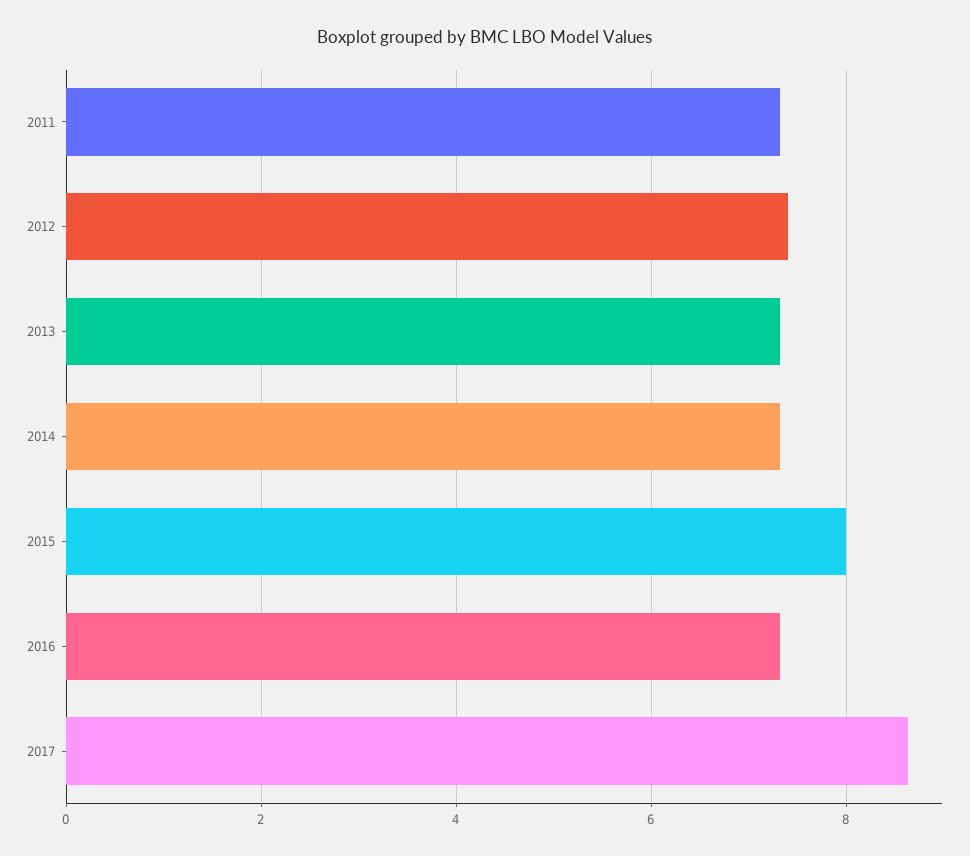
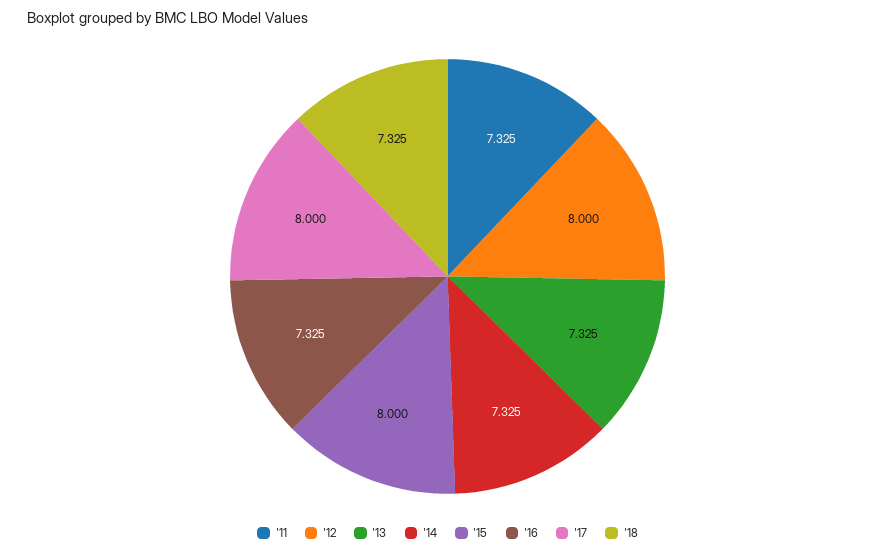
2012: 7.4 -> 8
2017: 8.6 -> 8
'18: none -> 7.325

